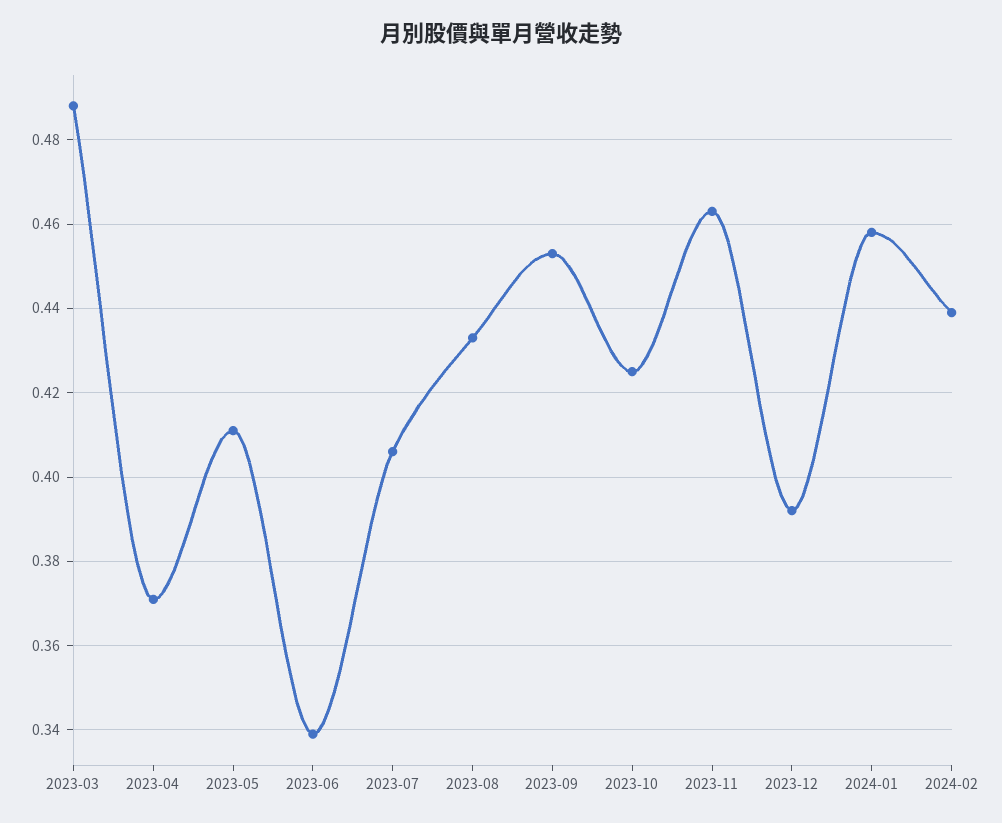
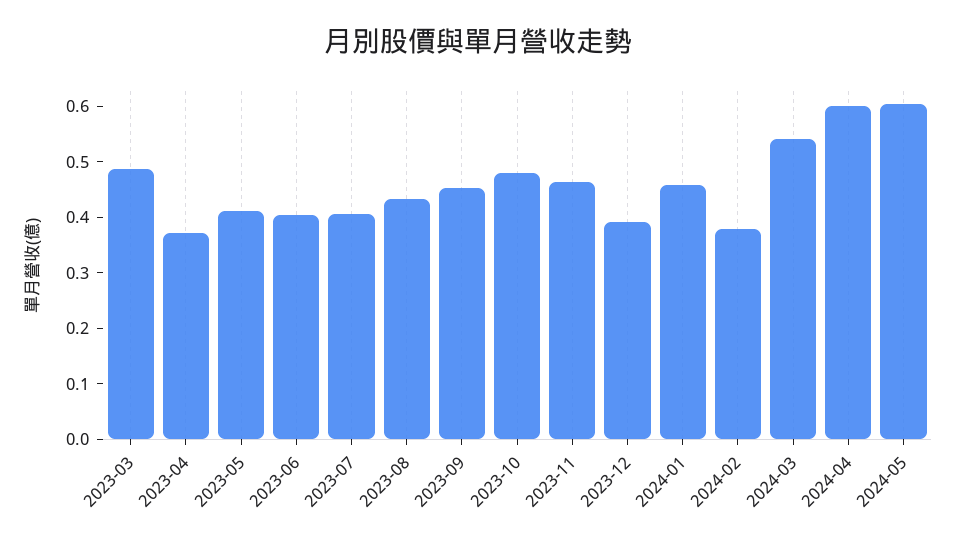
2023-06: 0.34 -> 0.4
2023-10: 0.425 -> 0.48
2024-02: 0.44 -> 0.38
2024-03: none -> 0.54
2024-04: none -> 0.6
2024-05: none -> 0.6

